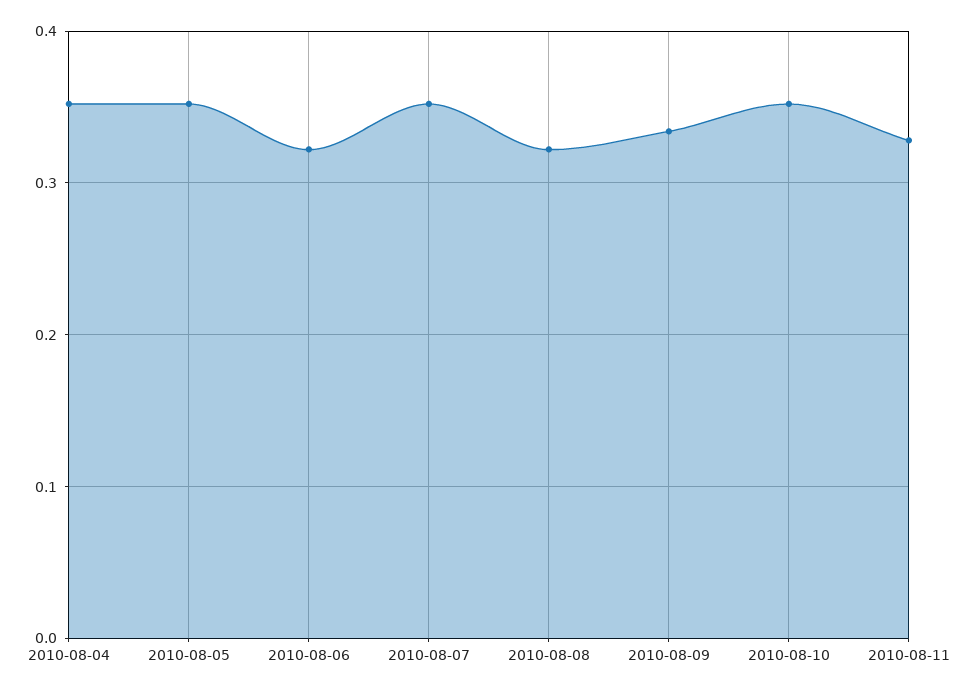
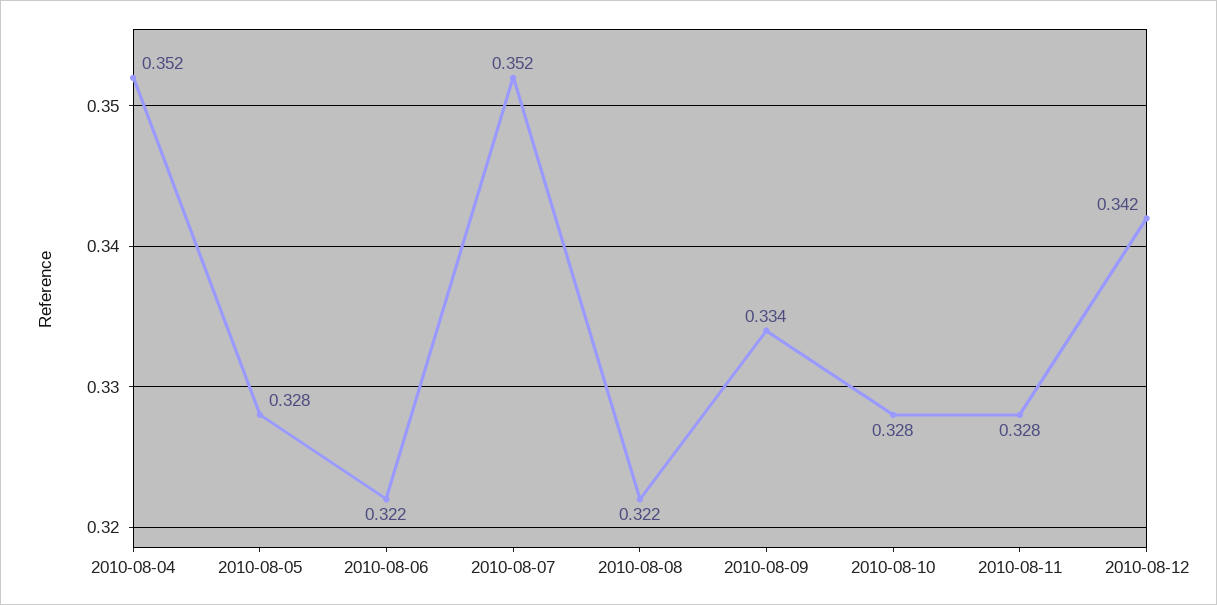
2010-08-05: 0.35 -> 0.328
2010-08-10: 0.35 -> 0.328
2010-08-12: none -> 0.342

